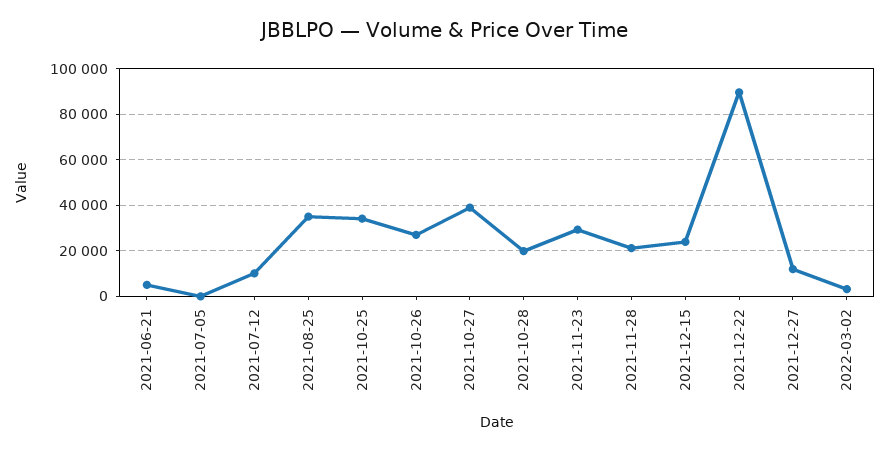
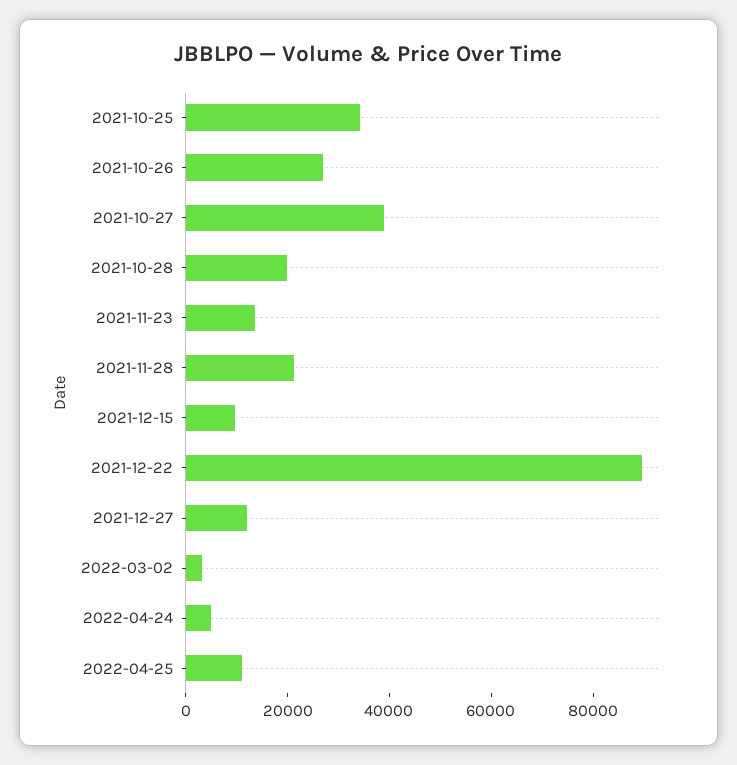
2021-06-21: 5000 -> none
2021-07-05: 0 -> none
2021-07-12: 10000 -> none
2021-08-25: 35000 -> none
2021-11-23: 30000 -> 15000
2021-12-15: 25000 -> 10000
2022-04-24: none -> 5000
2022-04-25: none -> 10000

